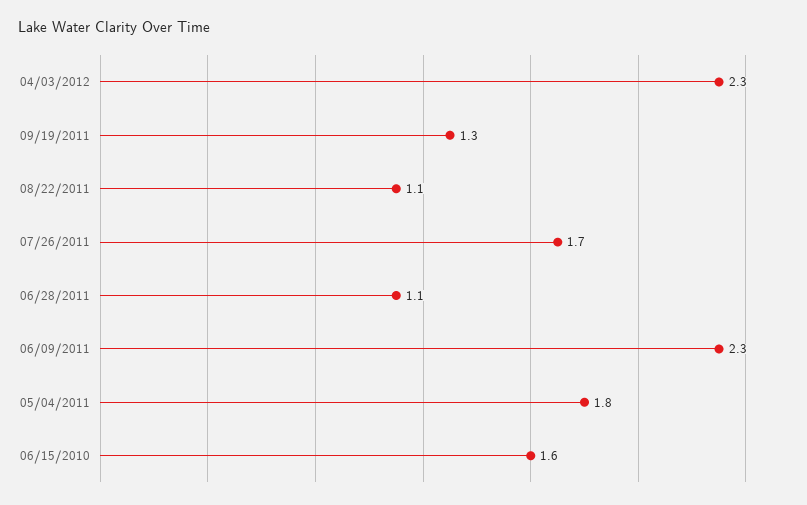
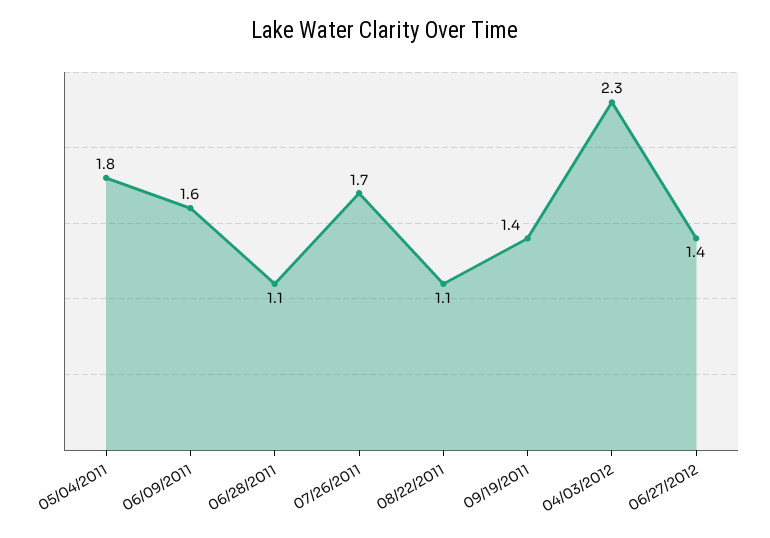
09/19/2011: 1.3 -> 1.4
06/09/2011: 2.3 -> 1.6
06/15/2010: 1.6 -> none
06/27/2012: none -> 1.4

